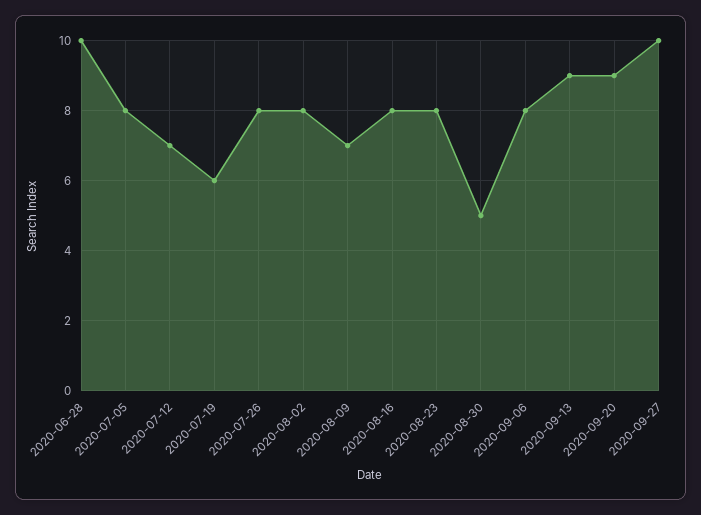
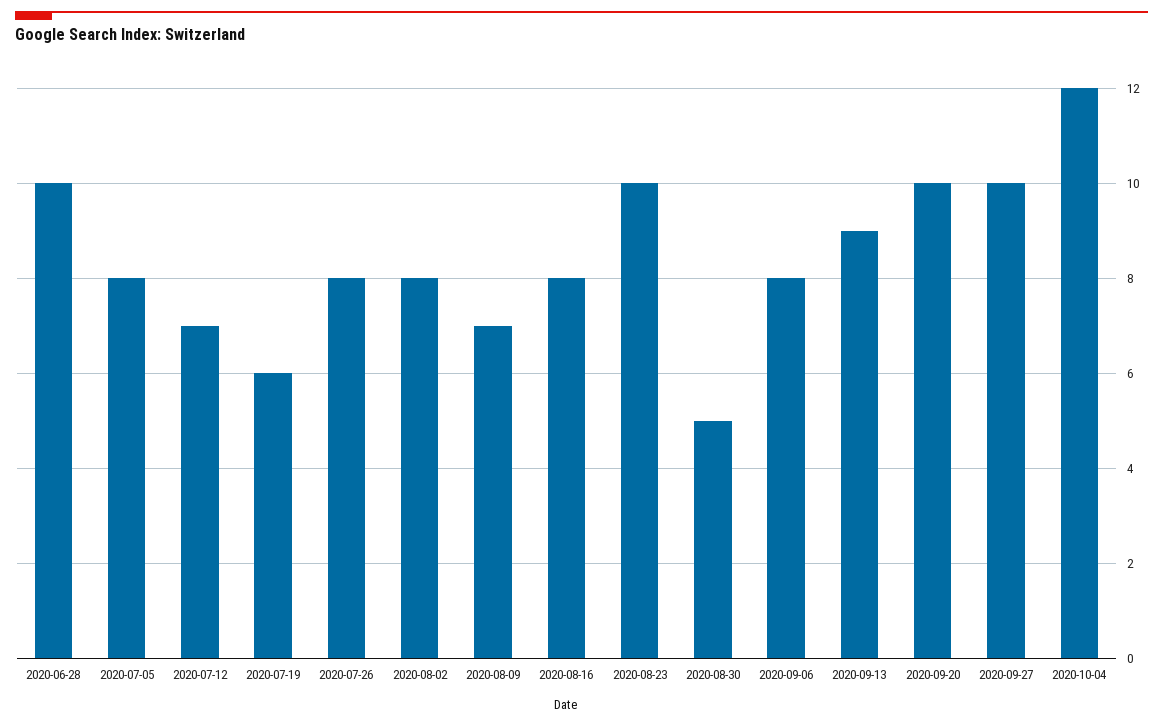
2020-08-23: 8 -> 10
2020-09-20: 9 -> 10
2020-10-04: none -> 12

